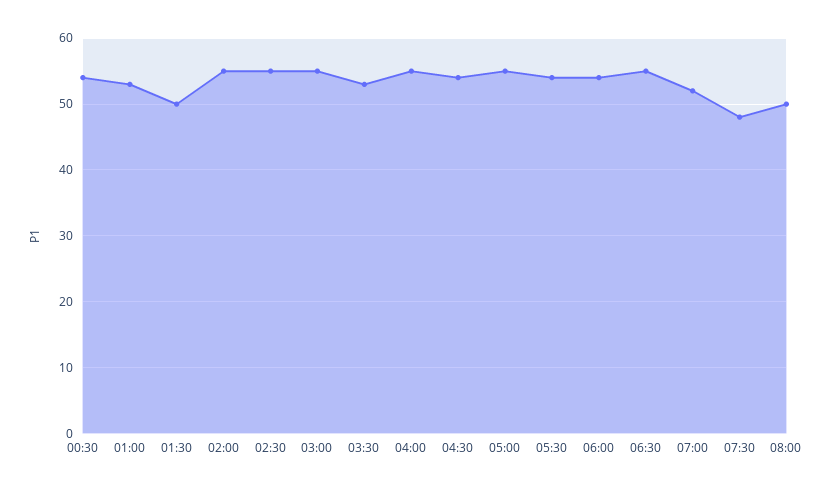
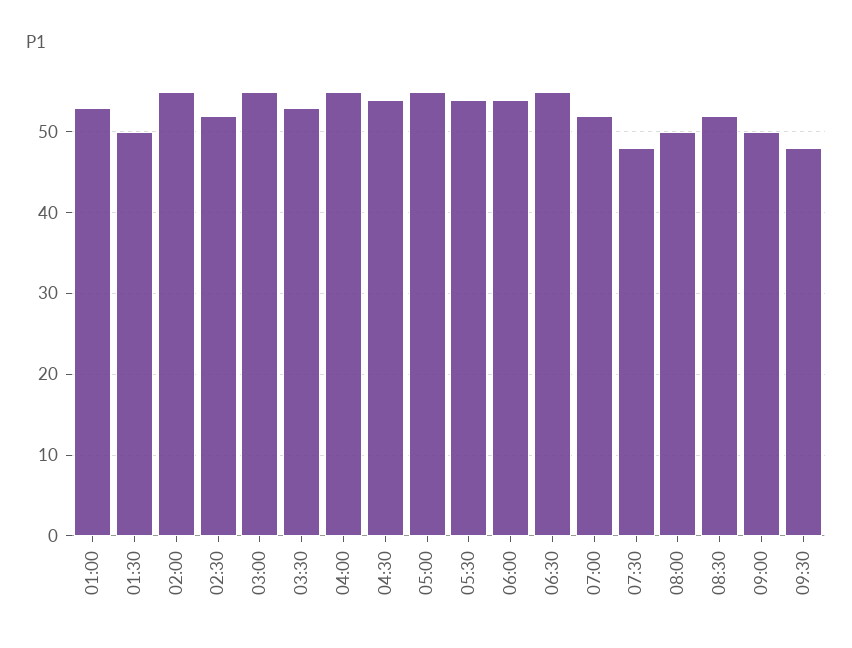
00:30: 54 -> none
02:30: 55 -> 52
08:30: none -> 52
09:00: none -> 50
09:30: none -> 48

